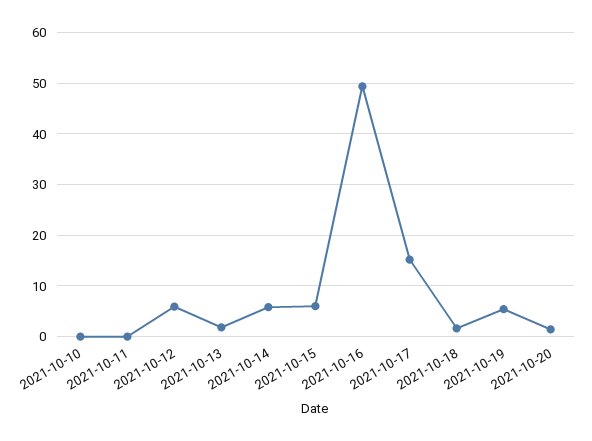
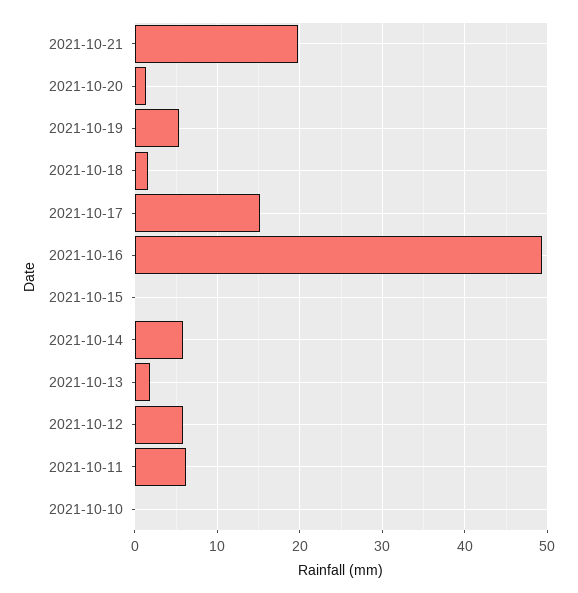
2021-10-11: 0 -> 6
2021-10-15: 6 -> 0
2021-10-21: none -> 20

